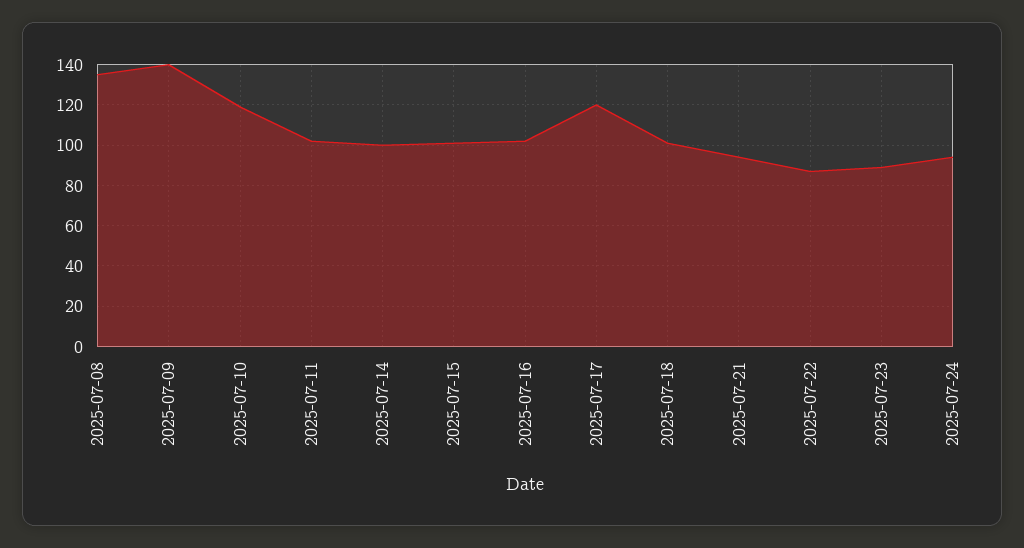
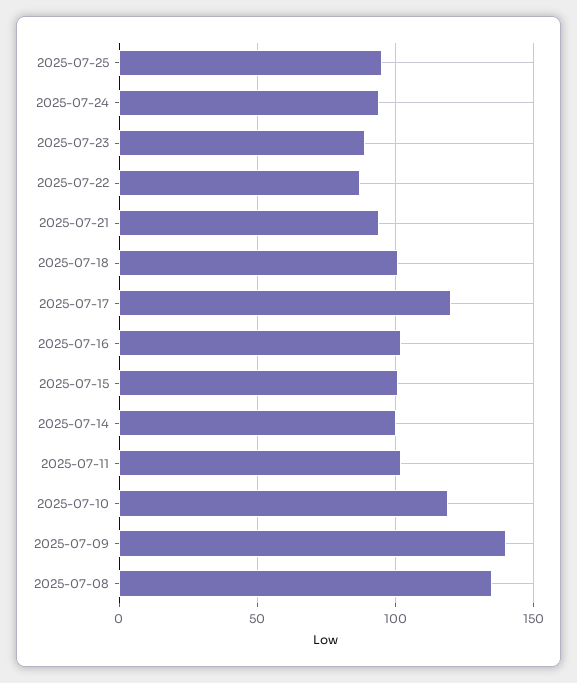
2025-07-25: none -> 95

